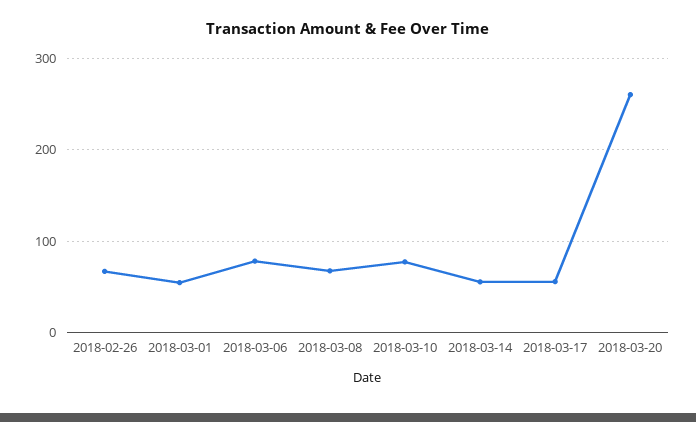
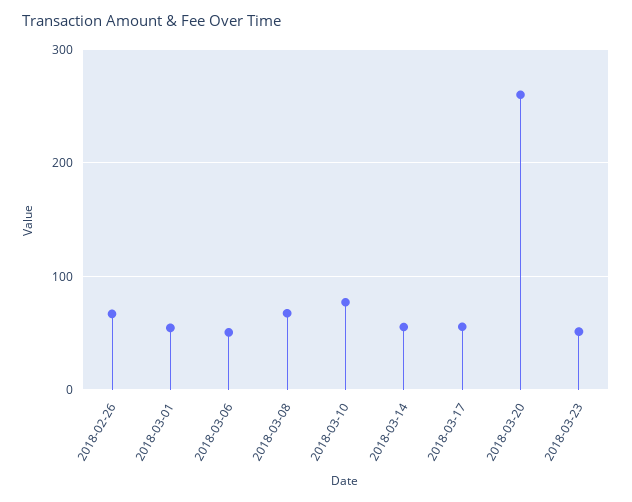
2018-03-06: 80 -> 50
2018-03-23: none -> 50

